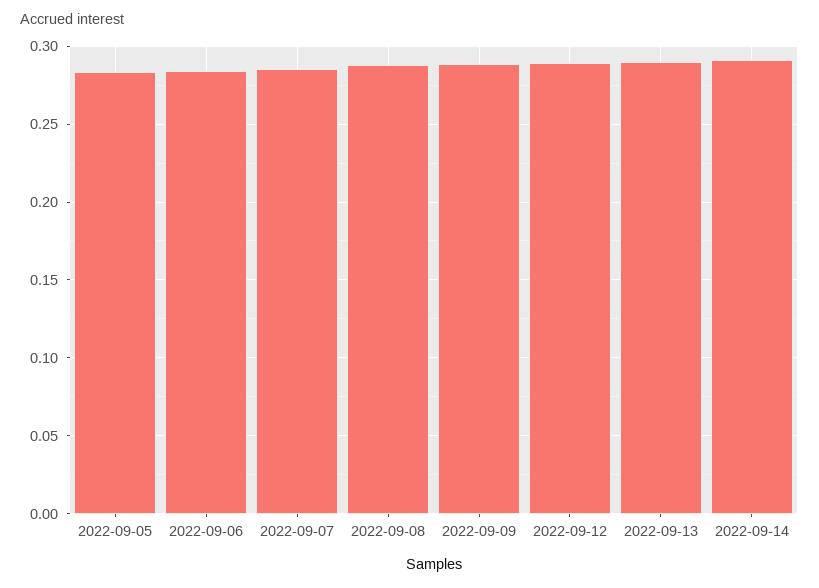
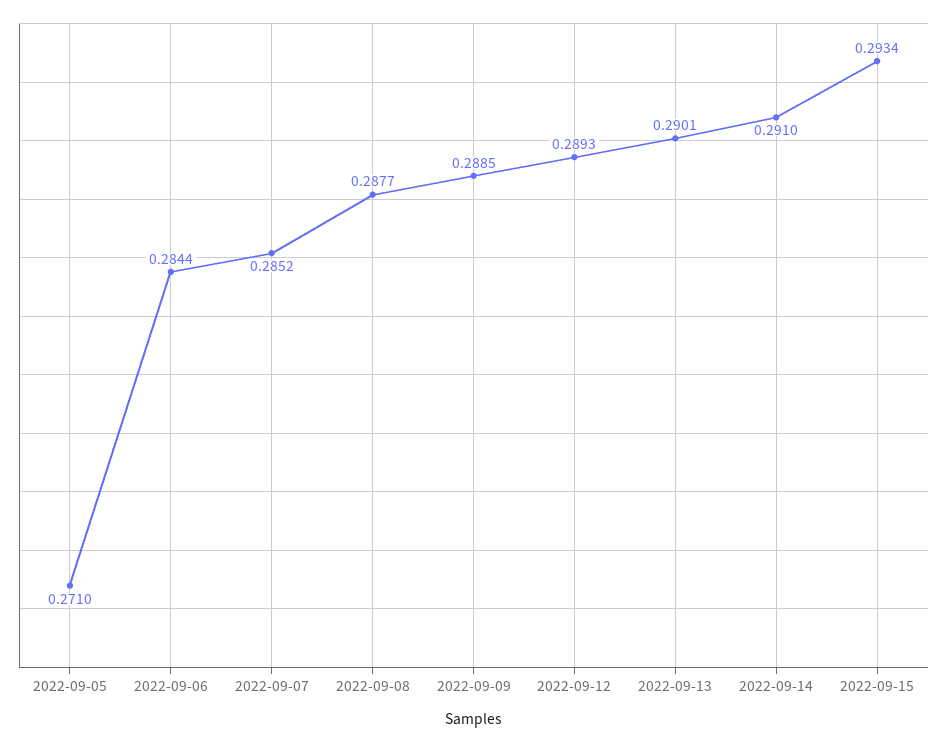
2022-09-05: 0.285 -> 0.271
2022-09-15: none -> 0.2934

